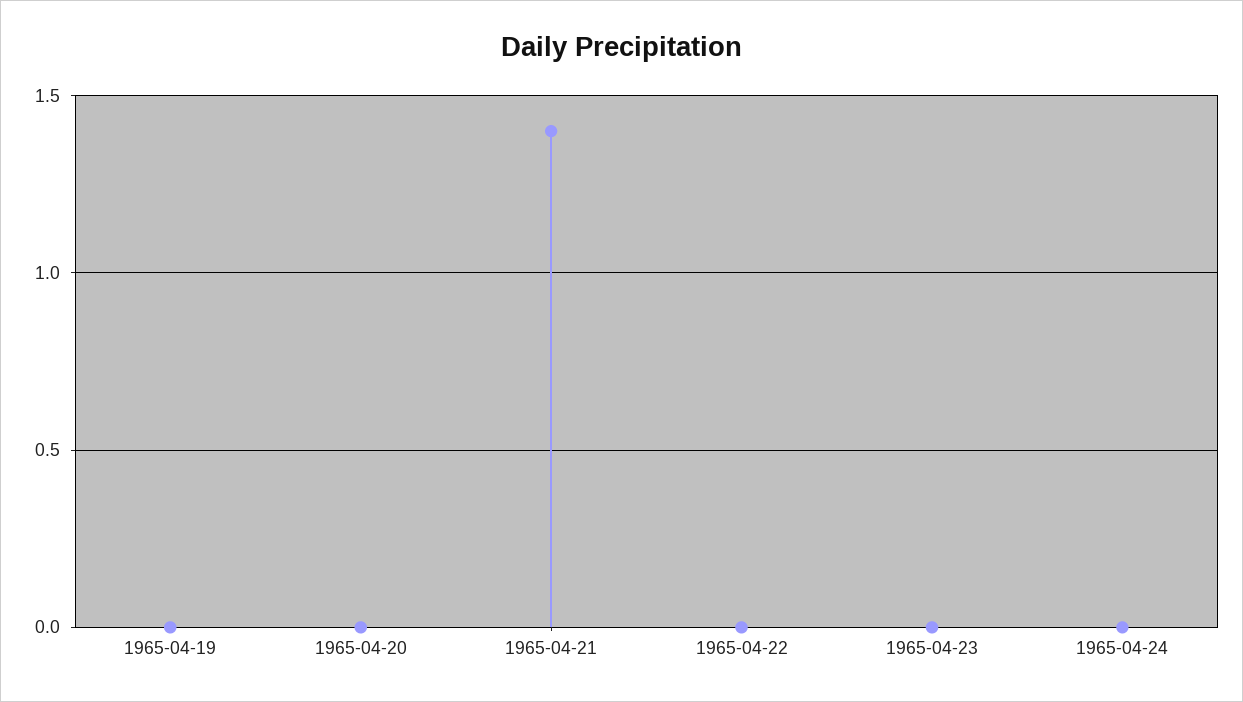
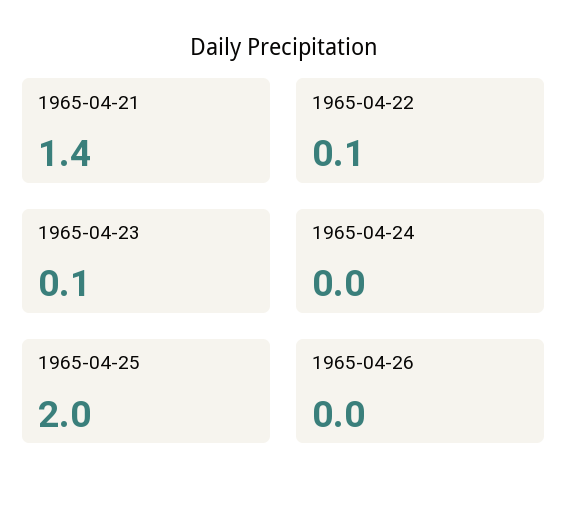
1965-04-19: 0 -> none
1965-04-20: 0 -> none
1965-04-22: 0 -> 0.1
1965-04-23: 0 -> 0.1
1965-04-25: none -> 2
1965-04-26: none -> 0

